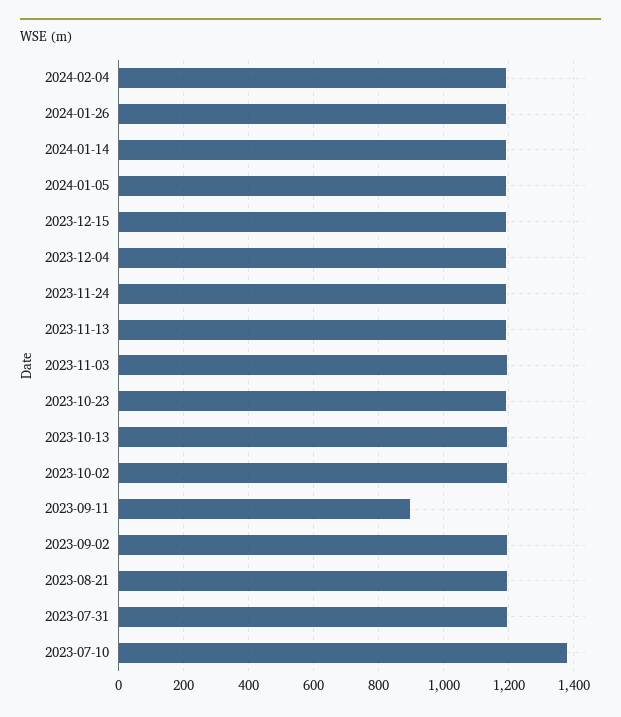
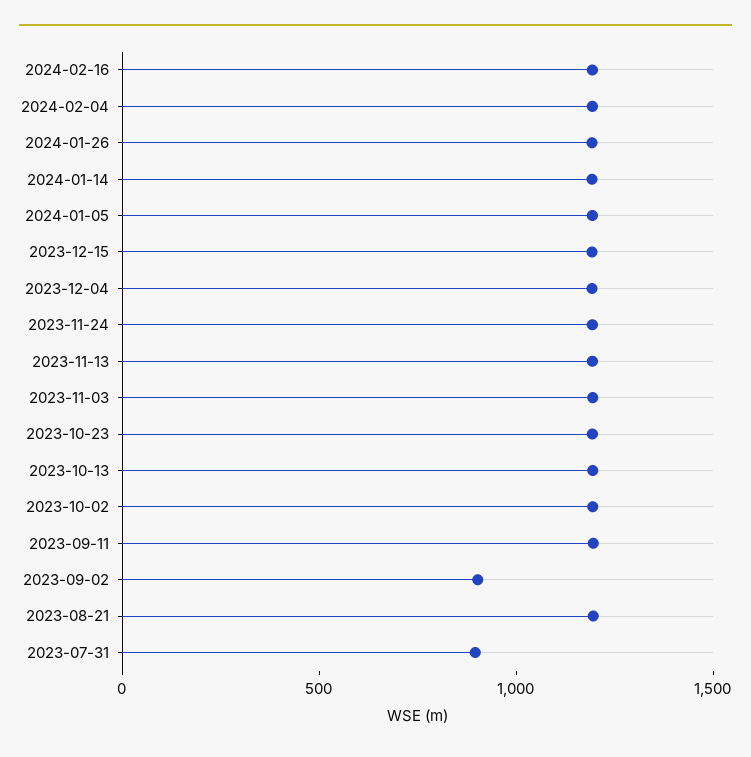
2023-09-11: 900 -> 1200
2023-09-02: 1200 -> 900
2023-07-31: 1200 -> 900
2023-07-10: 1380 -> none
2024-02-16: none -> 1200

